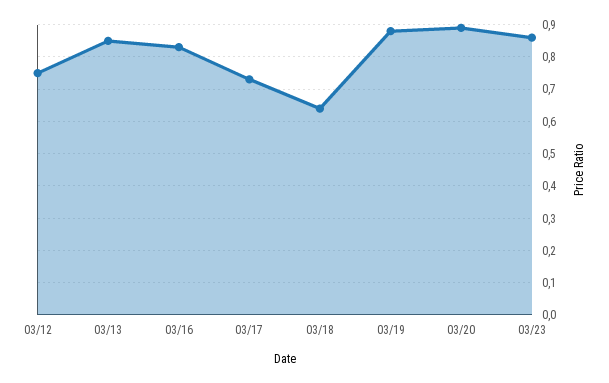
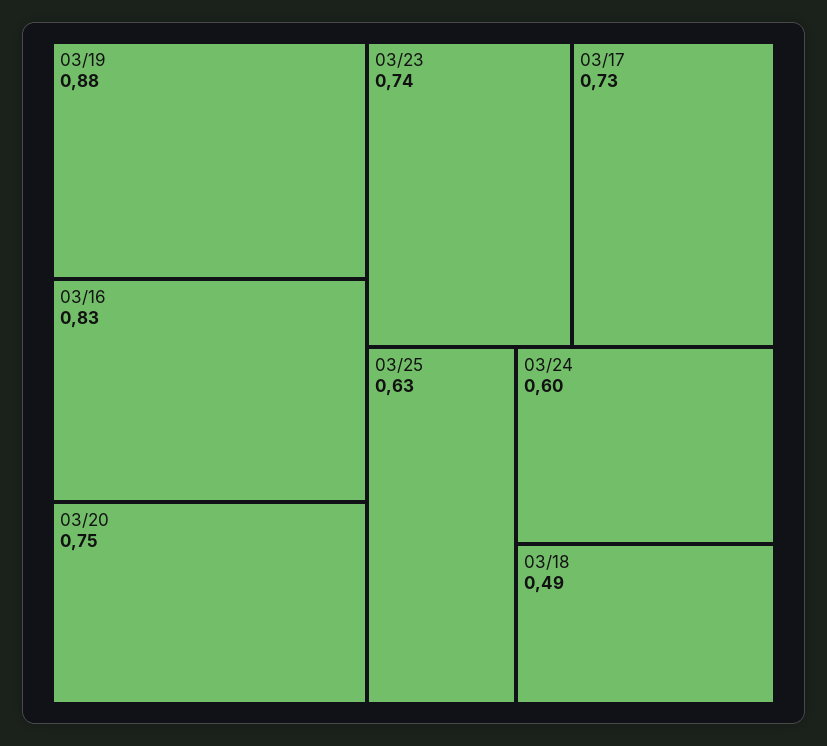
03/12: 0.75 -> none
03/13: 0.85 -> none
03/18: 0.65 -> 0.49
03/20: 0.9 -> 0.75
03/23: 0.85 -> 0.74
03/25: none -> 0.63
03/24: none -> 0.6

